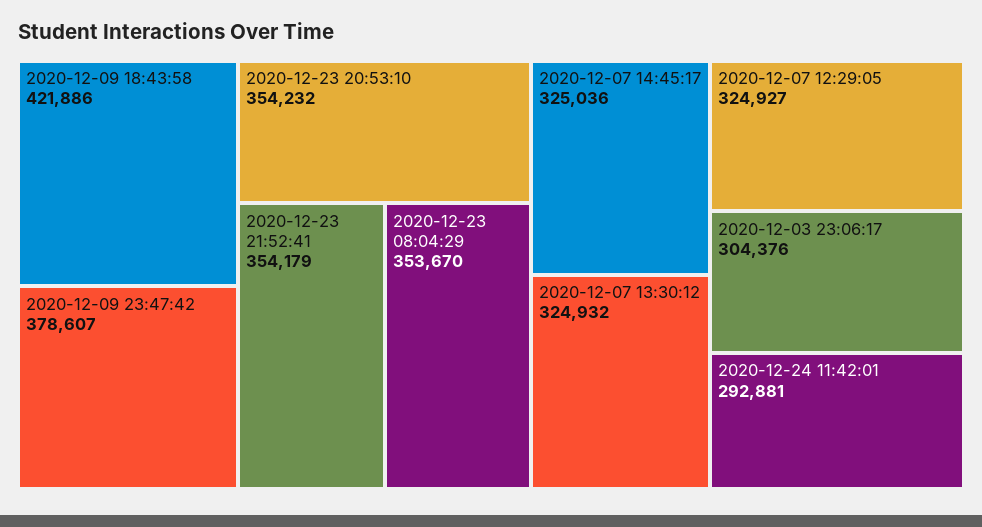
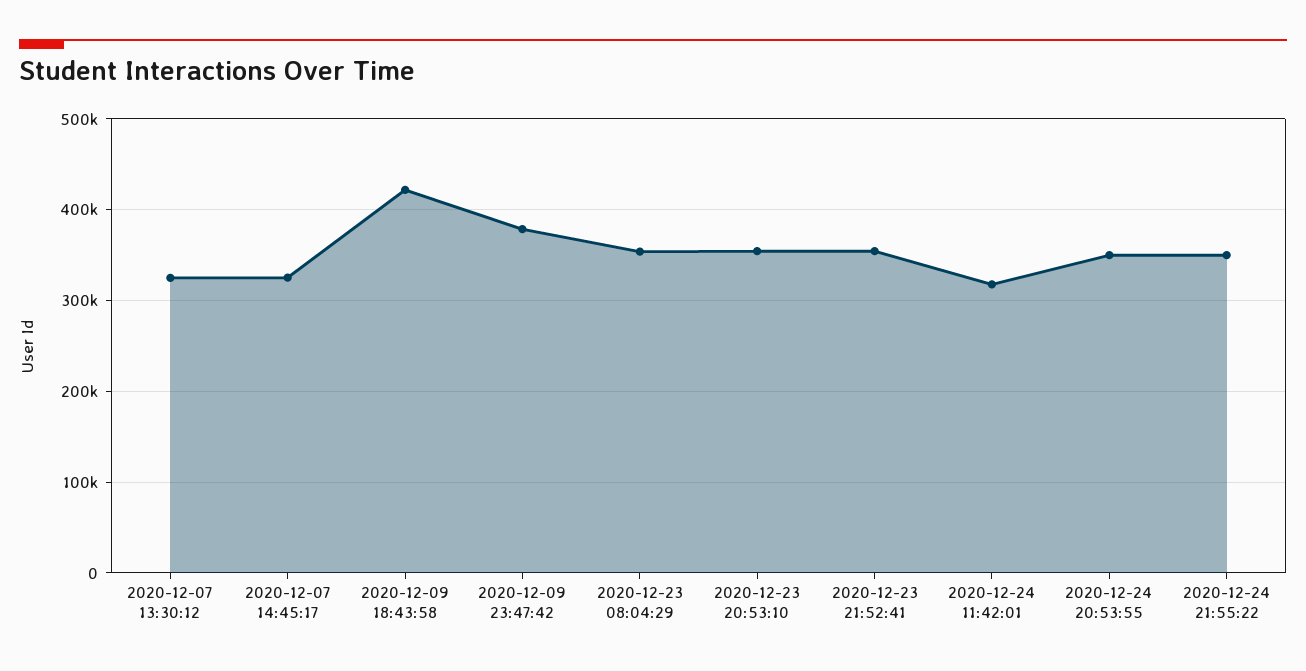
2020-12-07 12:29:05: 324927 -> none
2020-12-03 23:06:17: 304376 -> none
2020-12-24 11:42:01: 292881 -> 320000
2020-12-24 20:53:55: none -> 350000
2020-12-24 21:55:22: none -> 350000

